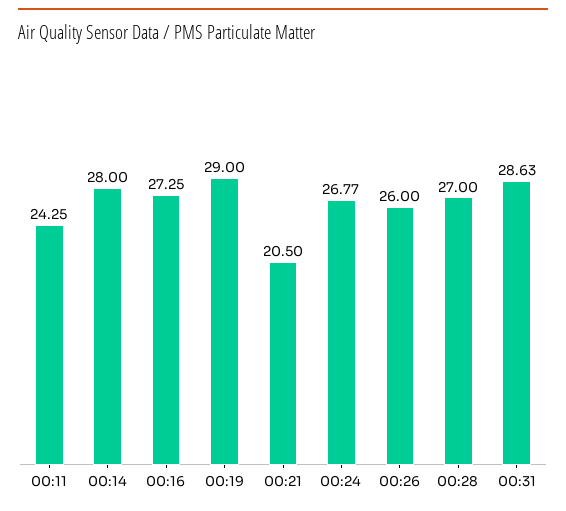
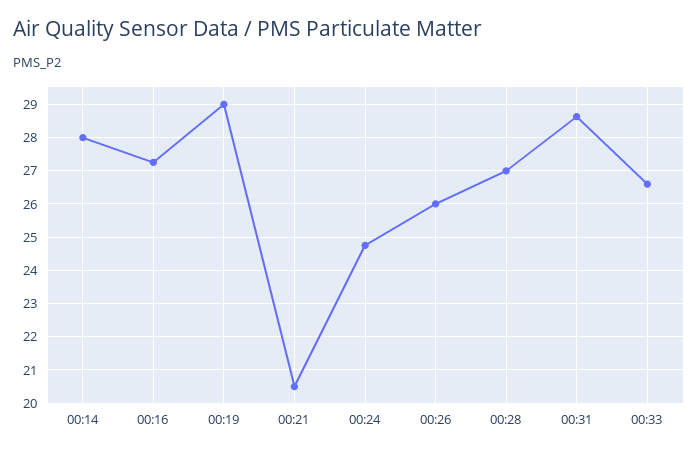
00:11: 24.25 -> none
00:24: 26.77 -> 24.8
00:33: none -> 26.6

